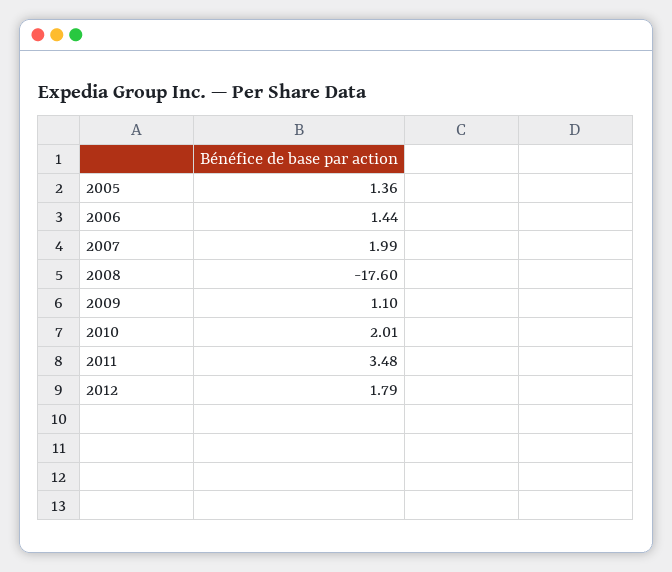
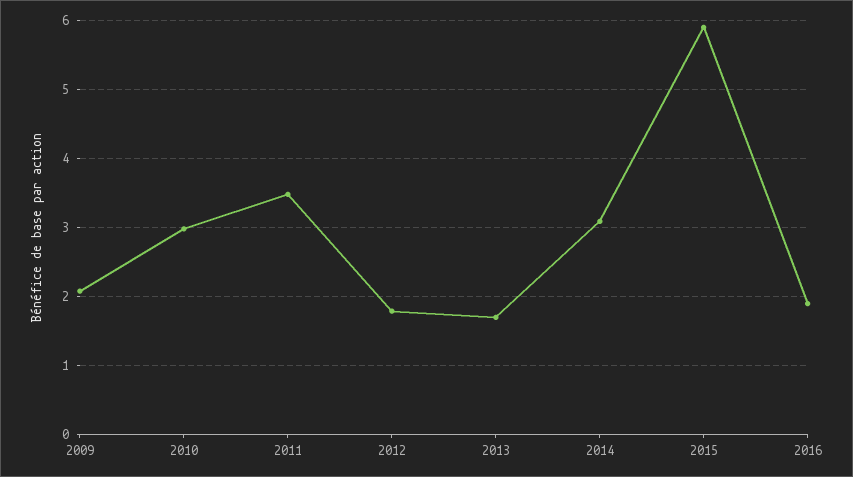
2005: 1.36 -> none
2006: 1.44 -> none
2007: 1.99 -> none
2008: -17.6 -> none
2009: 1.1 -> 2.1
2010: 2.01 -> 3
2013: none -> 1.7
2014: none -> 3.1
2015: none -> 5.9
2016: none -> 1.9

